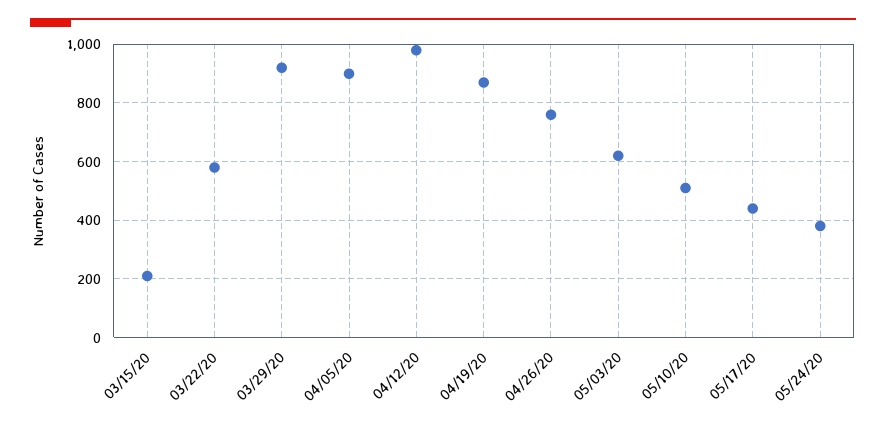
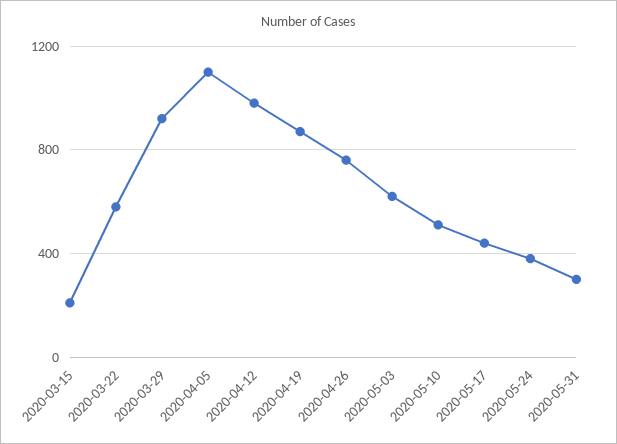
04/05/20: 900 -> 1100
2020-05-31: none -> 300

